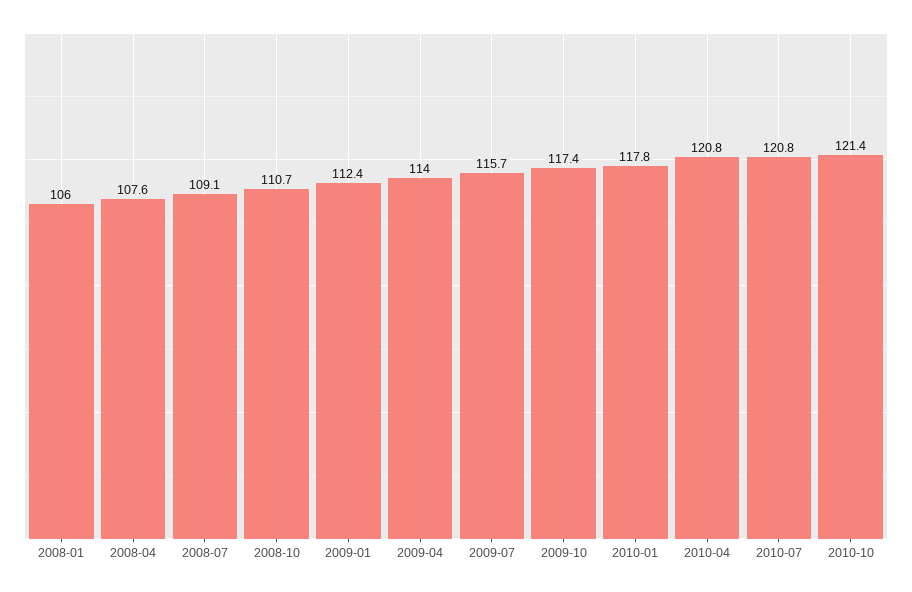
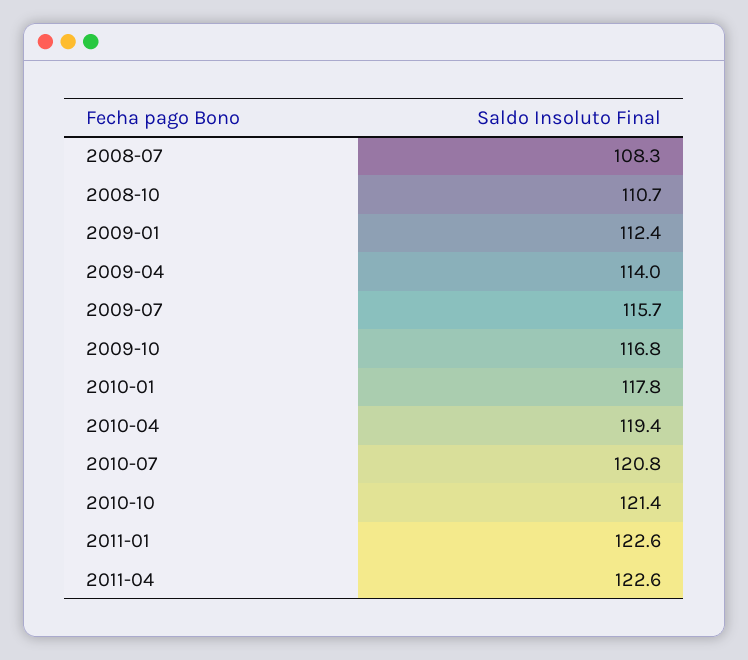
2008-01: 106 -> none
2008-04: 107.6 -> none
2008-07: 109.1 -> 108.3
2009-10: 117.4 -> 116.8
2010-04: 120.8 -> 119.4
2011-01: none -> 122.6
2011-04: none -> 122.6

